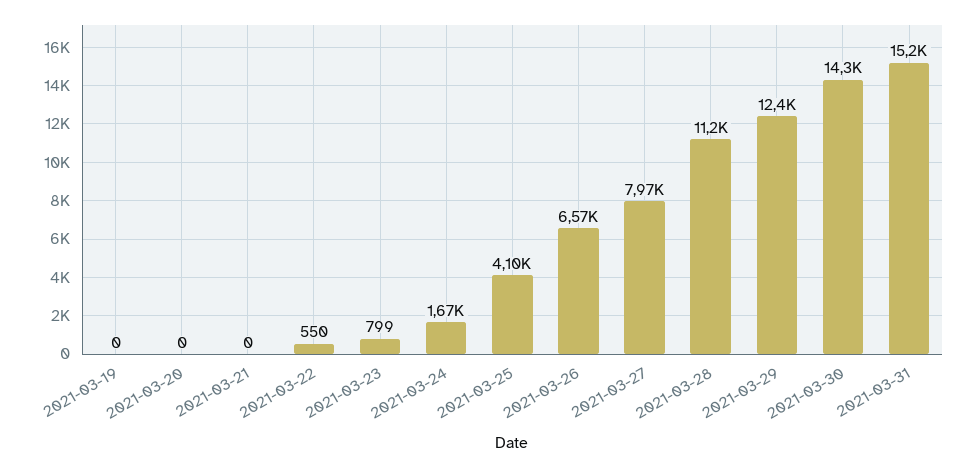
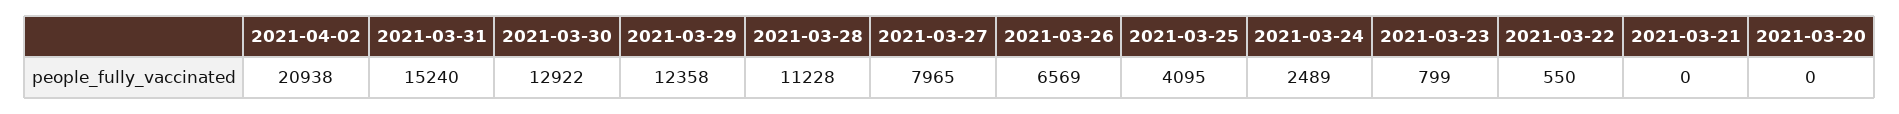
2021-03-19: 0 -> none
2021-03-24: 1670 -> 2489
2021-03-30: 14300 -> 12922
2021-04-02: none -> 20938

